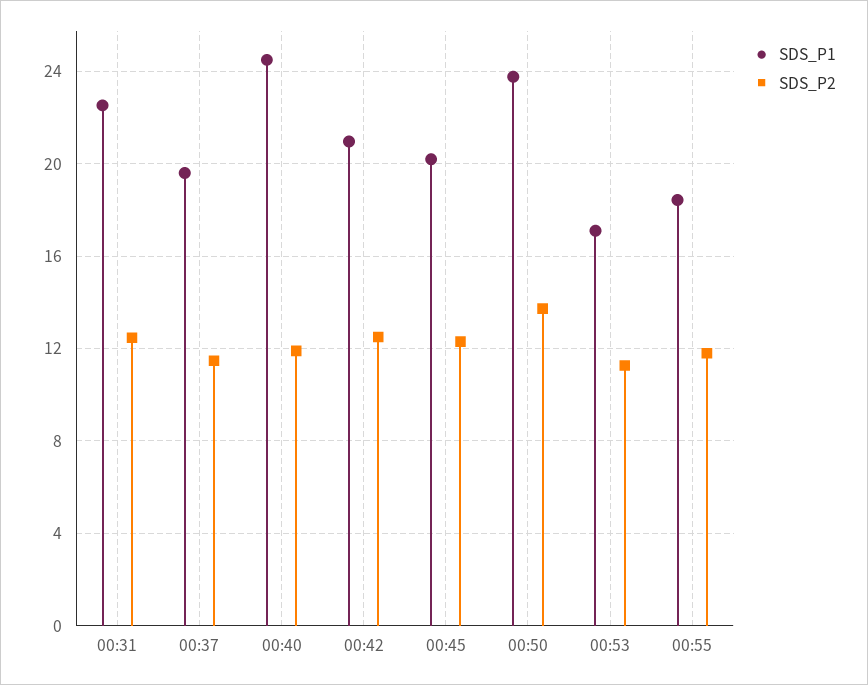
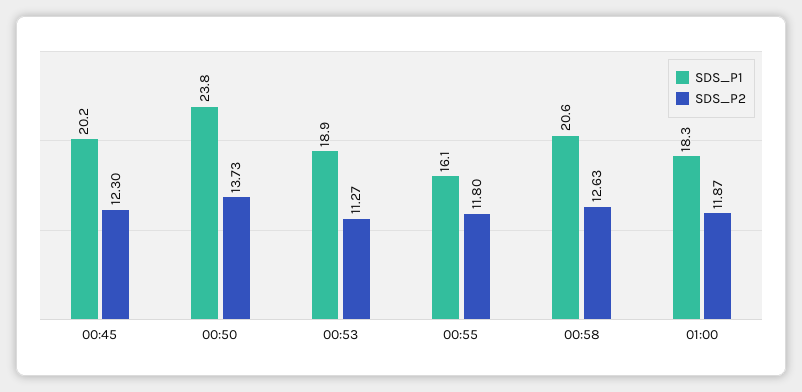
SDS_P1, 00:31: 22.5 -> none
SDS_P2, 00:31: 12.5 -> none
SDS_P1, 00:37: 19.5 -> none
SDS_P2, 00:37: 11.5 -> none
SDS_P1, 00:40: 24.5 -> none
SDS_P2, 00:40: 12 -> none
SDS_P1, 00:42: 21 -> none
SDS_P2, 00:42: 12.5 -> none
SDS_P1, 00:53: 17 -> 18.9
SDS_P1, 00:55: 18.5 -> 16.1
SDS_P1, 00:58: none -> 20.6
SDS_P2, 00:58: none -> 12.63
SDS_P1, 01:00: none -> 18.3
SDS_P2, 01:00: none -> 11.87

